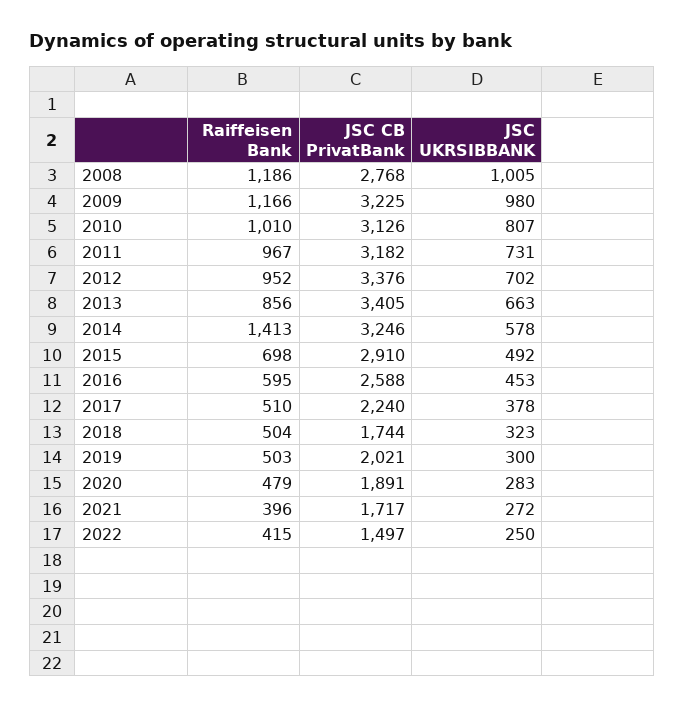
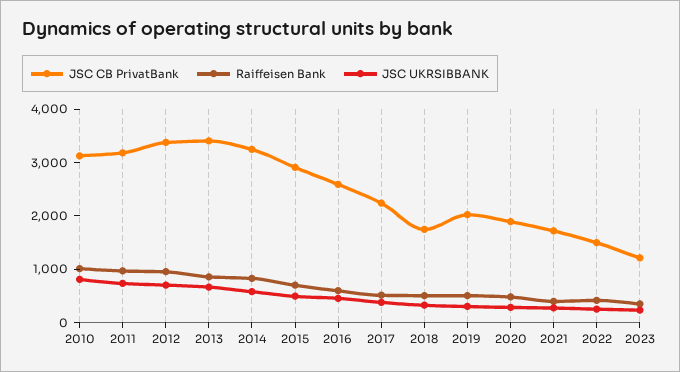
Raiffeisen Bank, 2008: 1186 -> none
JSC CB PrivatBank, 2008: 2768 -> none
JSC UKRSIBBANK, 2008: 1005 -> none
Raiffeisen Bank, 2009: 1166 -> none
JSC CB PrivatBank, 2009: 3225 -> none
JSC UKRSIBBANK, 2009: 980 -> none
Raiffeisen Bank, 2014: 1413 -> 800
JSC CB PrivatBank, 2023: none -> 1200
Raiffeisen Bank, 2023: none -> 400
JSC UKRSIBBANK, 2023: none -> 200

